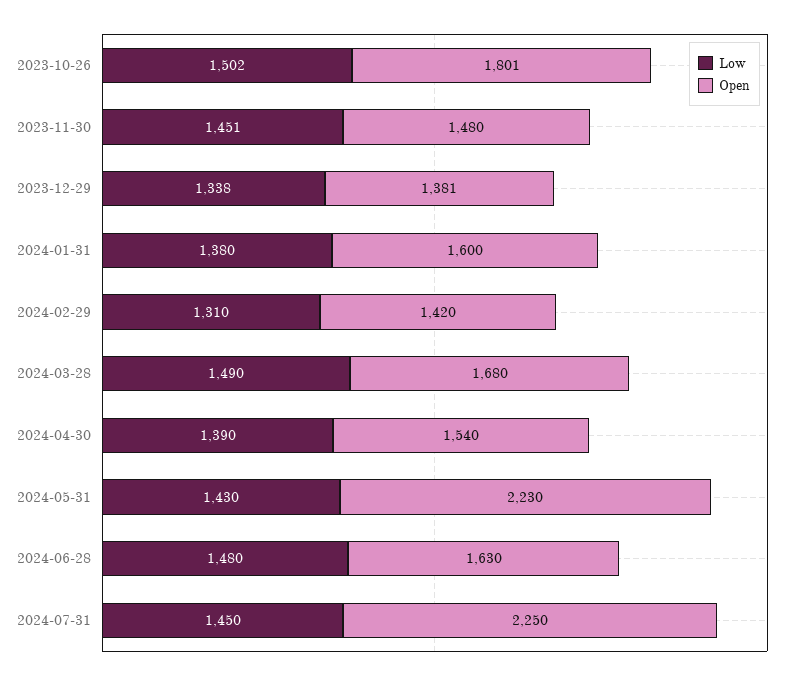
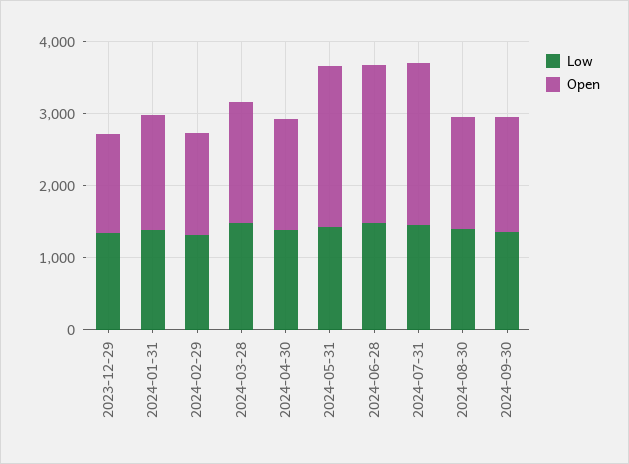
Low, 2023-10-26: 1502 -> none
Open, 2023-10-26: 1801 -> none
Low, 2023-11-30: 1451 -> none
Open, 2023-11-30: 1480 -> none
Open, 2024-06-28: 1630 -> 2200
Low, 2024-08-30: none -> 1400
Open, 2024-08-30: none -> 1600
Low, 2024-09-30: none -> 1400
Open, 2024-09-30: none -> 1600

